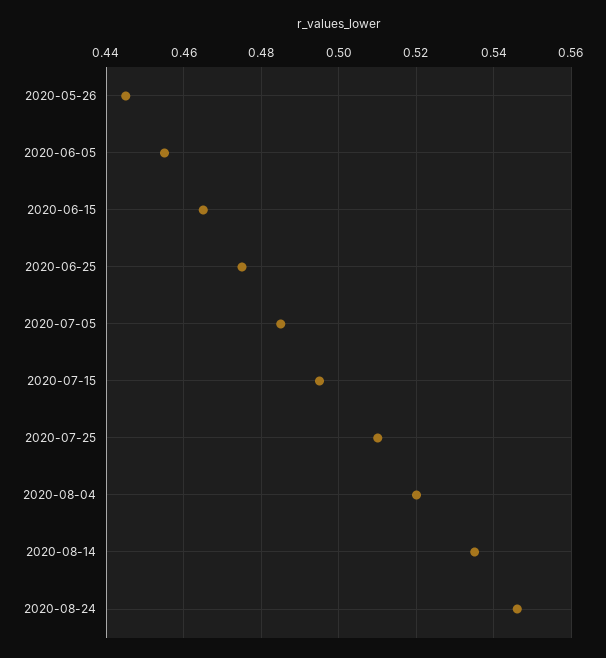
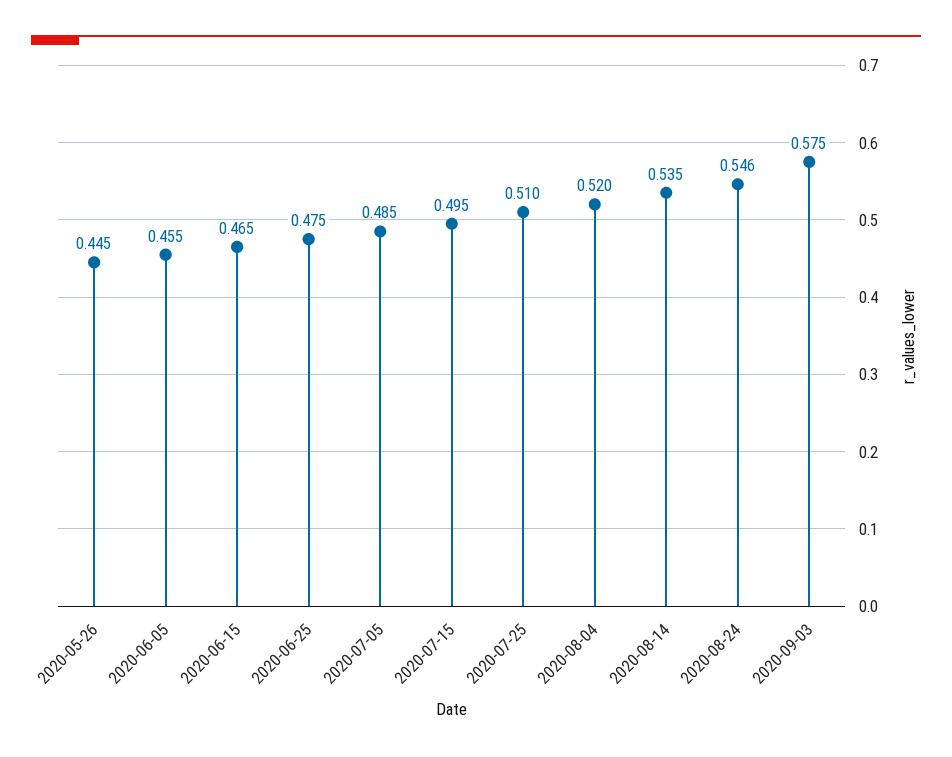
2020-09-03: none -> 0.575

